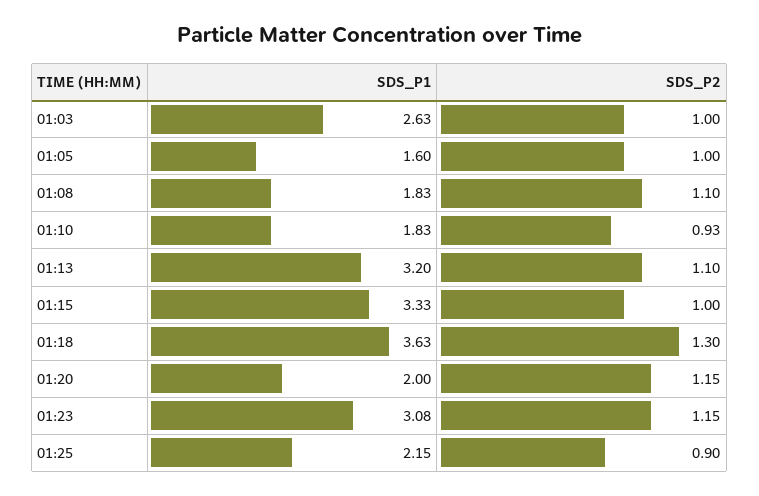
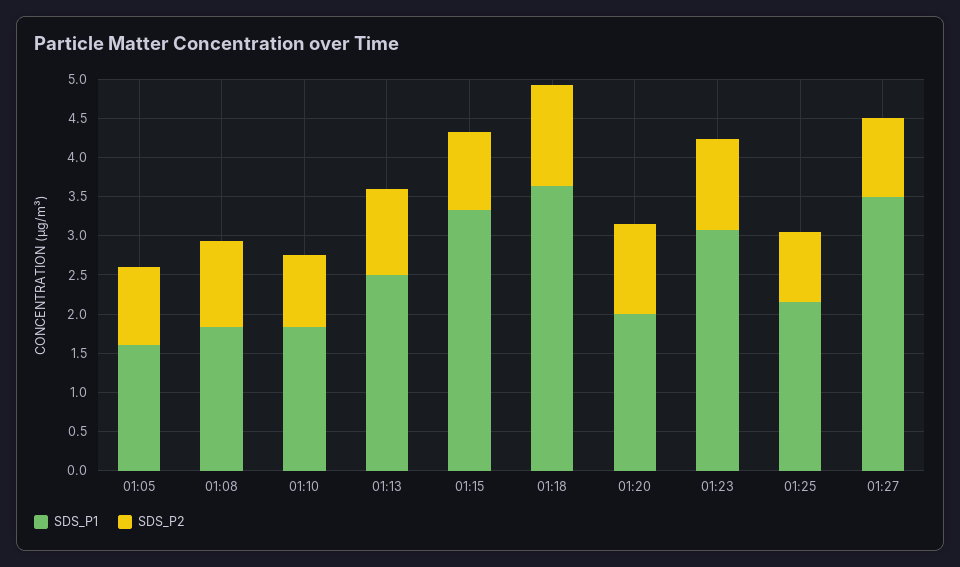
SDS_P1, 01:03: 2.63 -> none
SDS_P2, 01:03: 1 -> none
SDS_P1, 01:13: 3.2 -> 2.5
SDS_P1, 01:27: none -> 3.5
SDS_P2, 01:27: none -> 1

